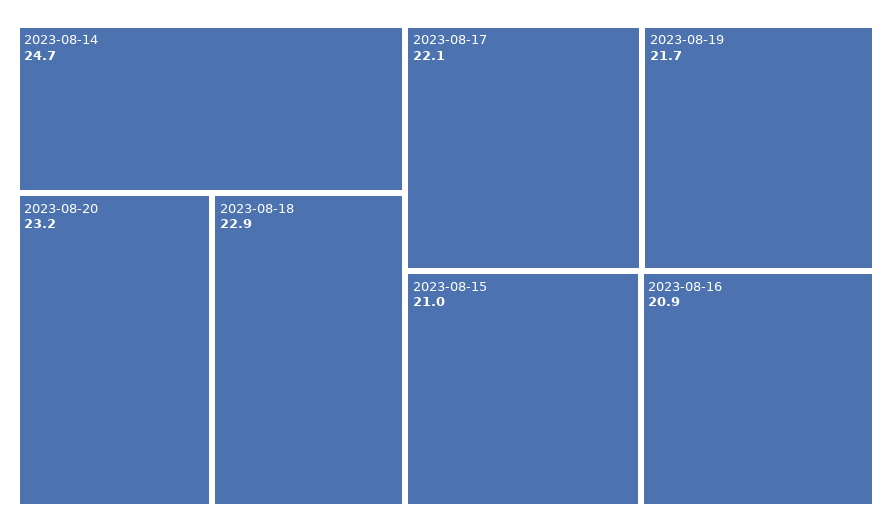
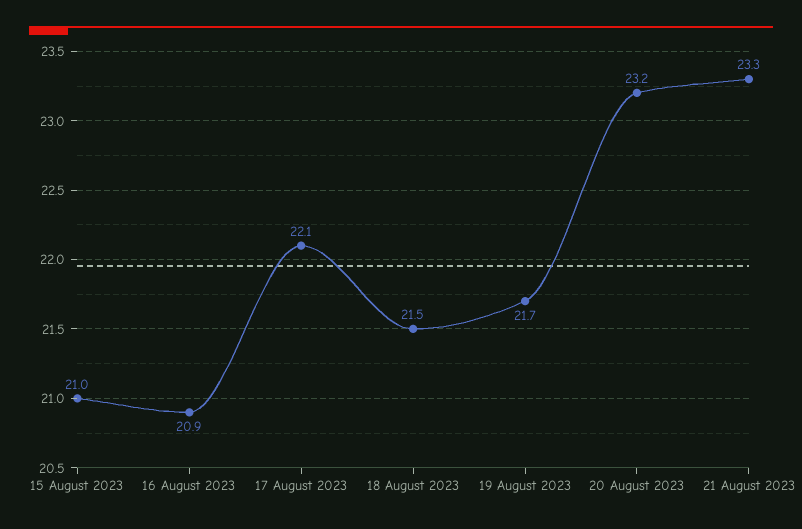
2023-08-14: 24.7 -> none
2023-08-18: 22.9 -> 21.5
21 August 2023: none -> 23.3

